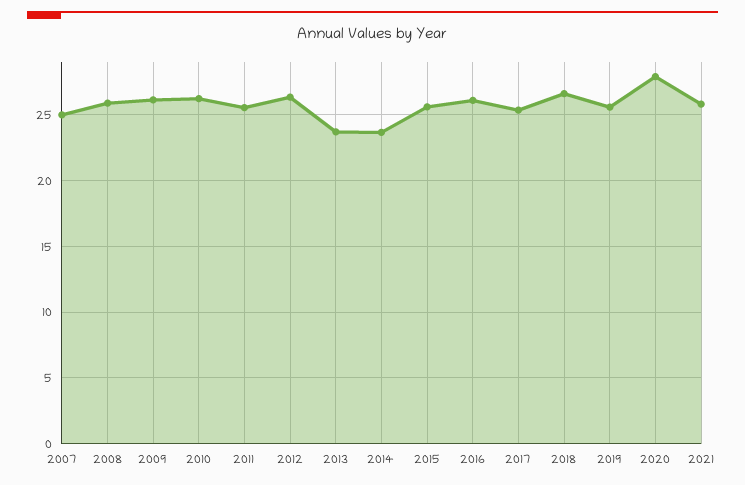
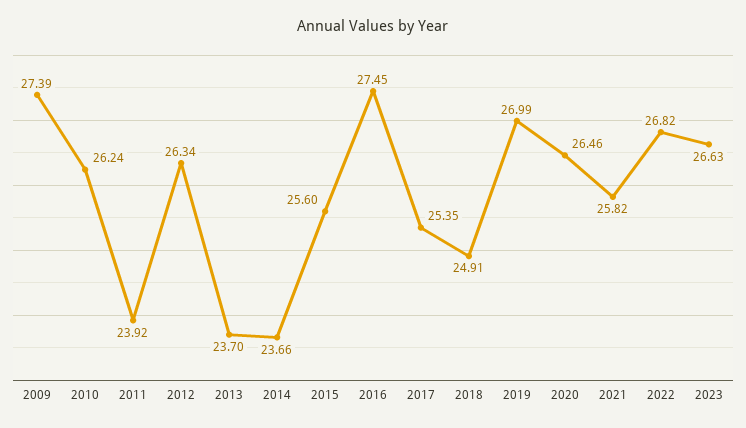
2007: 25 -> none
2008: 26 -> none
2009: 26 -> 27.39
2011: 25.5 -> 23.92
2016: 26 -> 27.45
2018: 26.5 -> 24.91
2019: 25.5 -> 26.99
2020: 28 -> 26.46
2022: none -> 26.82
2023: none -> 26.63

